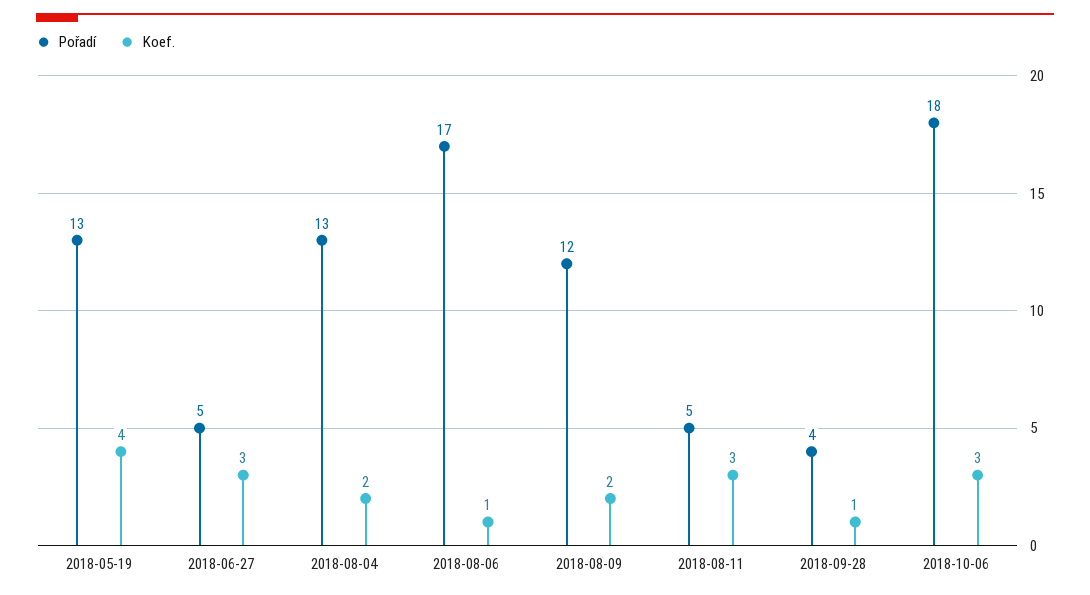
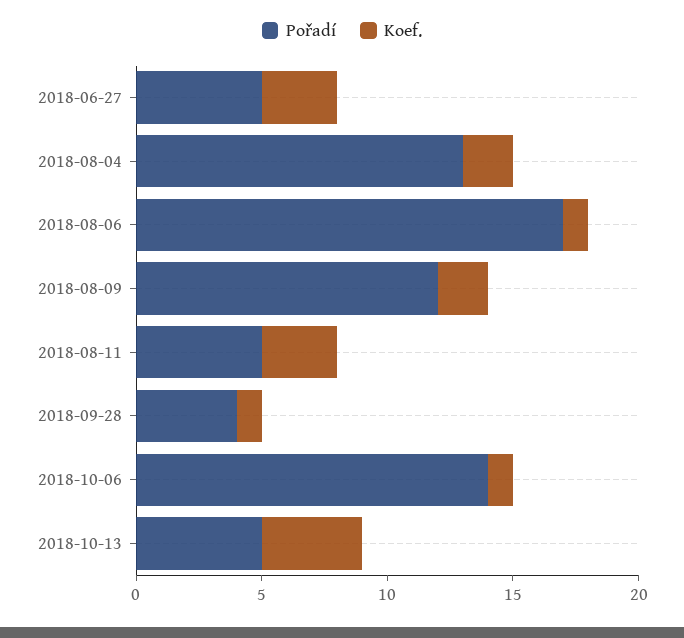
Pořadí, 2018-05-19: 13 -> none
Koef., 2018-05-19: 4 -> none
Pořadí, 2018-10-06: 18 -> 14
Koef., 2018-10-06: 3 -> 1
Pořadí, 2018-10-13: none -> 5
Koef., 2018-10-13: none -> 4

